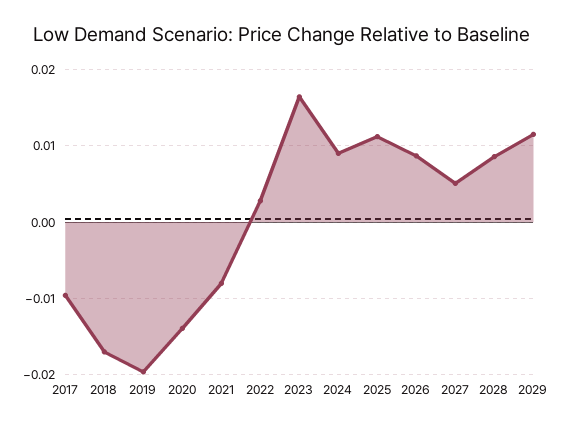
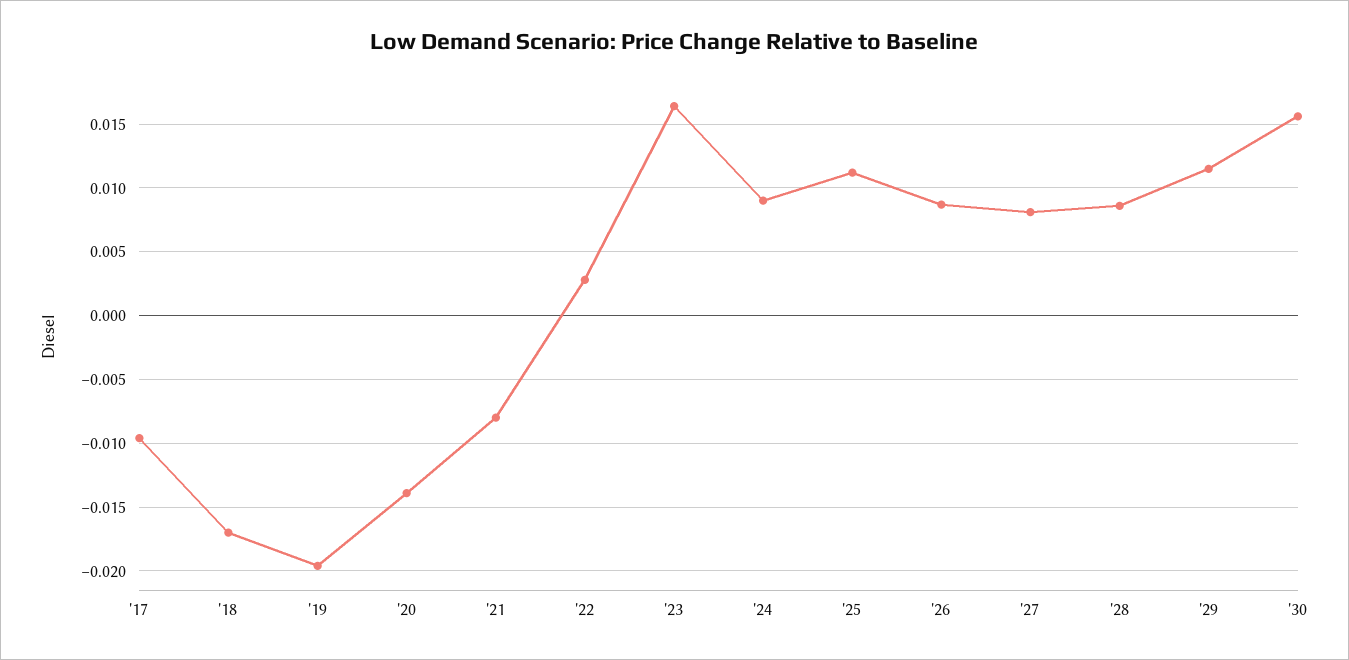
2027: 0.005 -> 0.008
'30: none -> 0.0155

